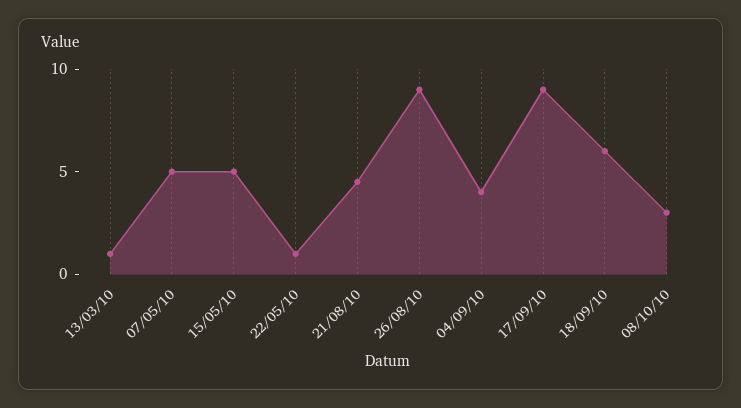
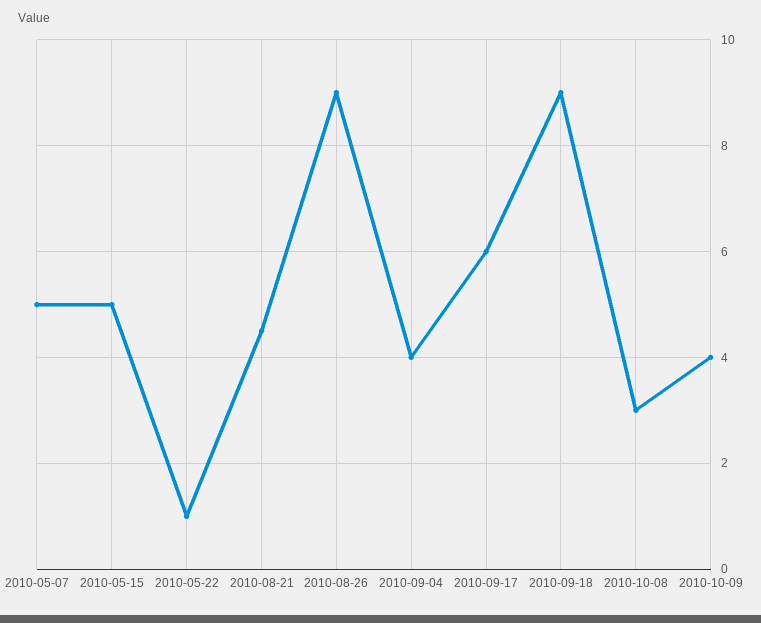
13/03/10: 1 -> none
17/09/10: 9 -> 6
18/09/10: 6 -> 9
2010-10-09: none -> 4

